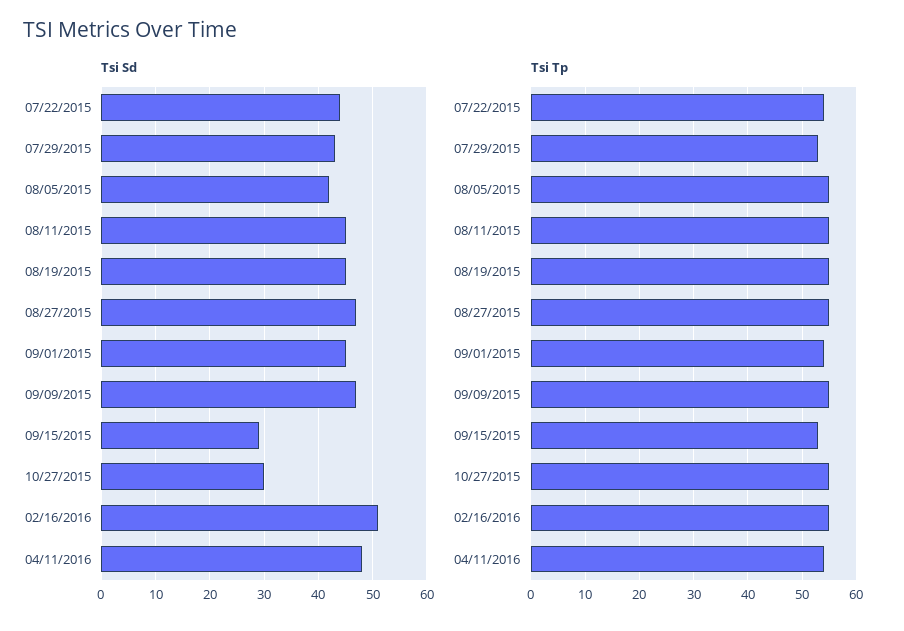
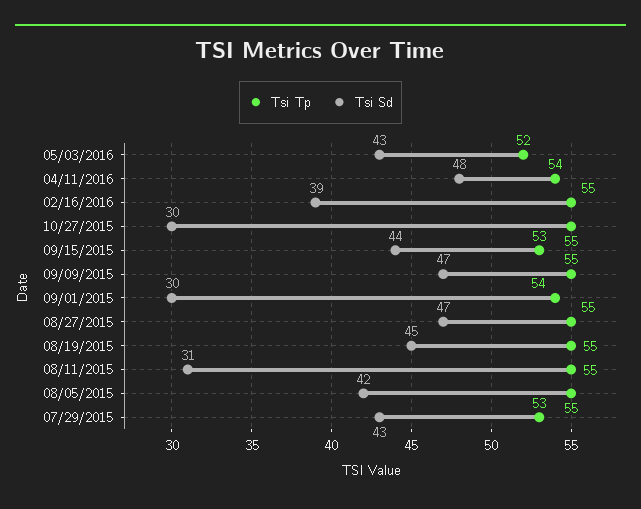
Tsi Sd, 07/22/2015: 45 -> none
Tsi Sd, 08/11/2015: 45 -> 31
Tsi Sd, 09/01/2015: 45 -> 30
Tsi Sd, 09/15/2015: 30 -> 44
Tsi Sd, 02/16/2016: 50 -> 39
Tsi Tp, 07/22/2015: 55 -> none
Tsi Tp, 05/03/2016: none -> 52
Tsi Sd, 05/03/2016: none -> 43

